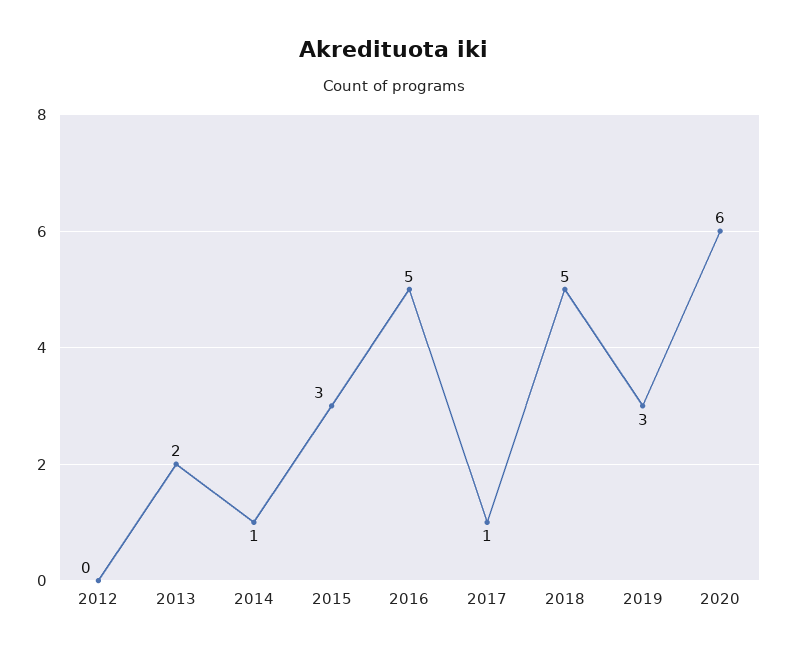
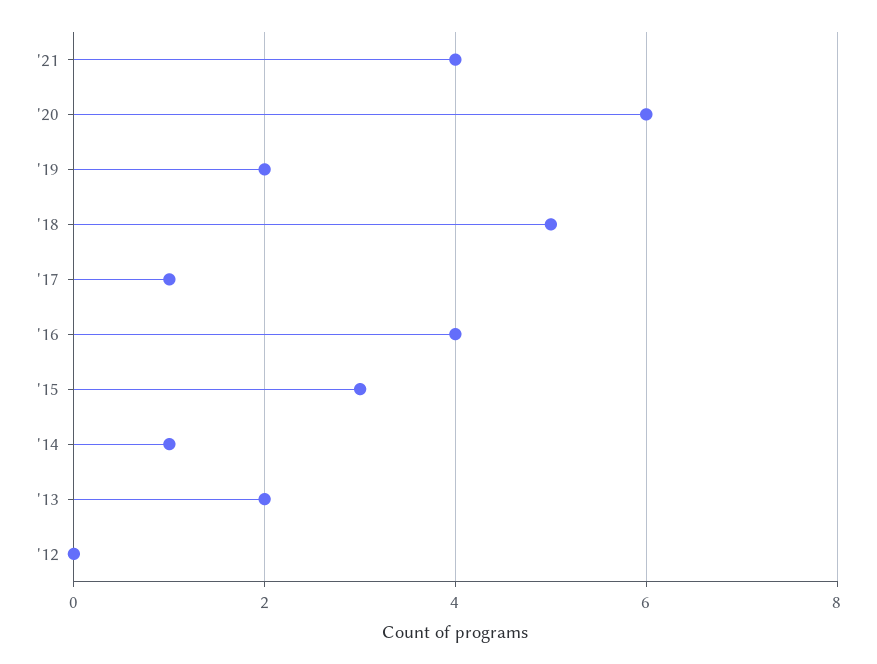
2016: 5 -> 4
2019: 3 -> 2
'21: none -> 4

